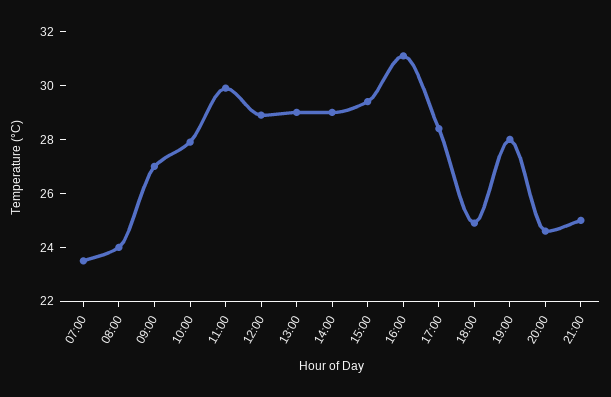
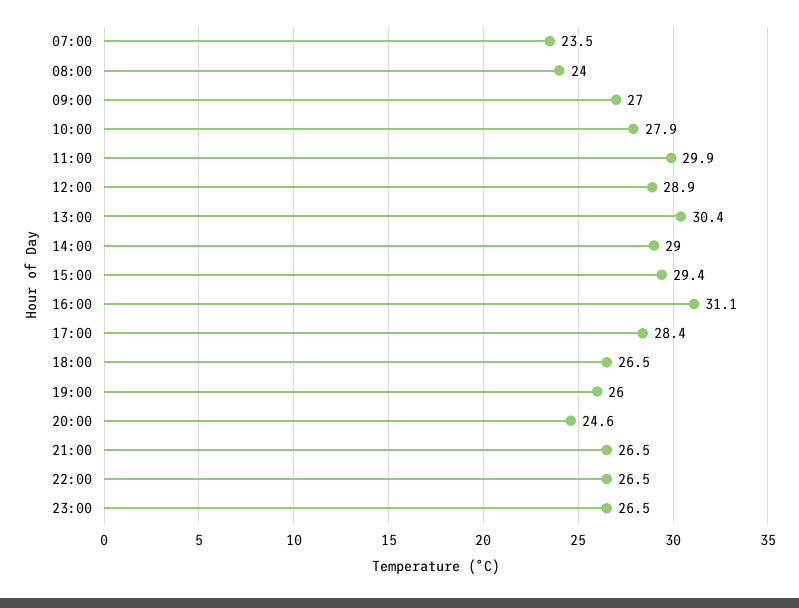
13:00: 29 -> 30.4
18:00: 25 -> 26.5
19:00: 28 -> 26
21:00: 25 -> 26.5
22:00: none -> 26.5
23:00: none -> 26.5

